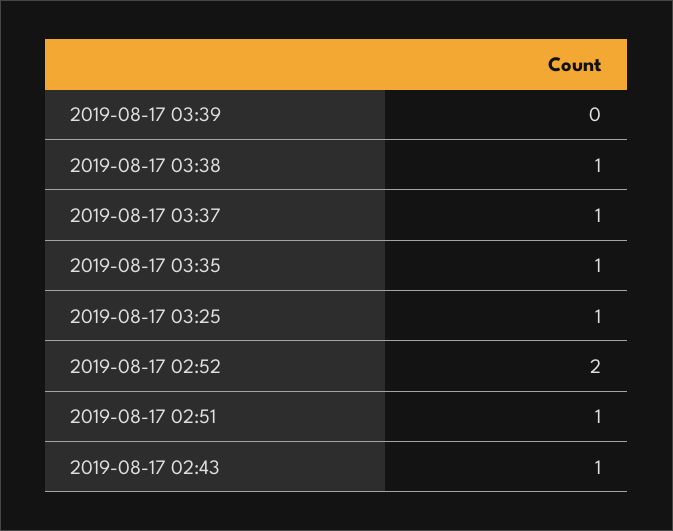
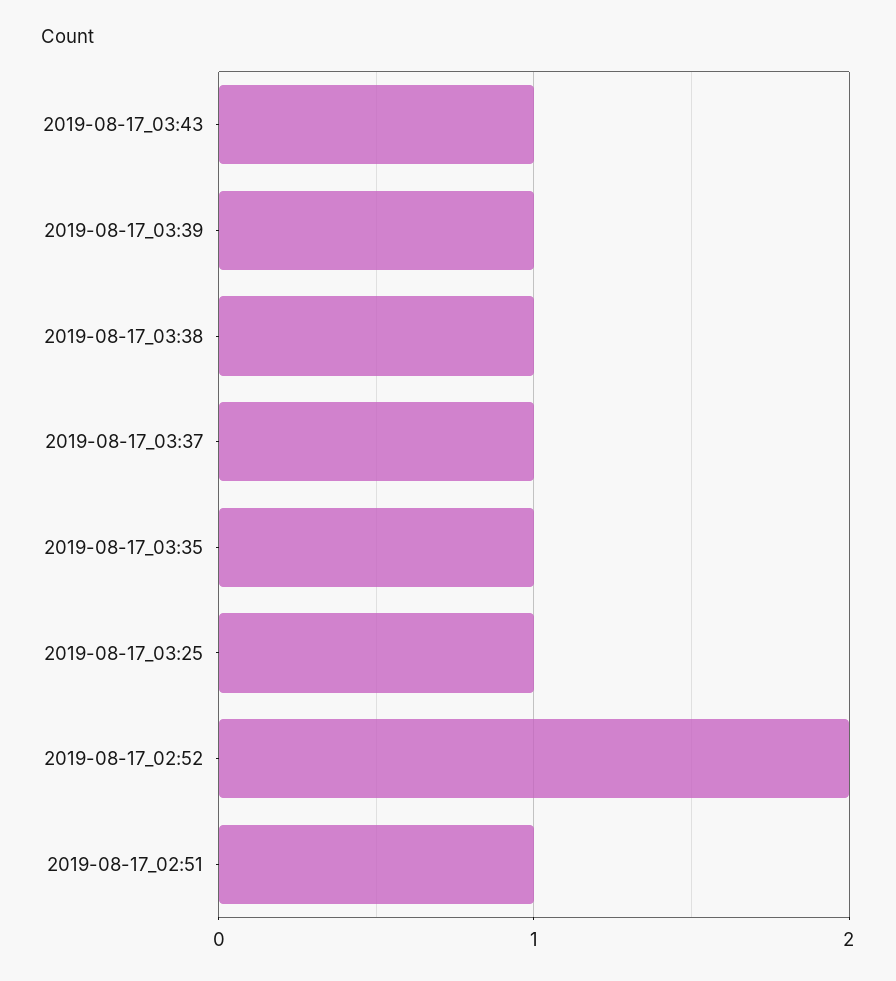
2019-08-17 03:39: 0 -> 1
2019-08-17 02:43: 1 -> none
2019-08-17_03:43: none -> 1

